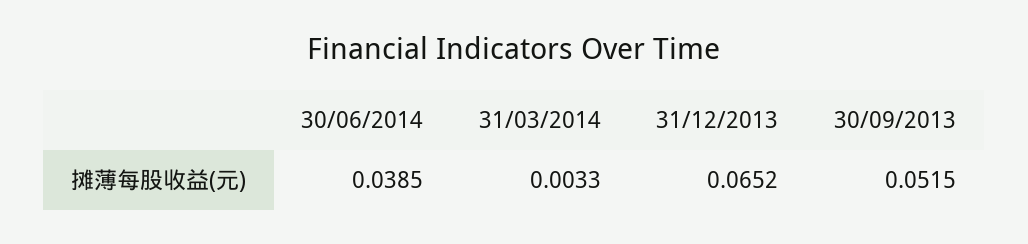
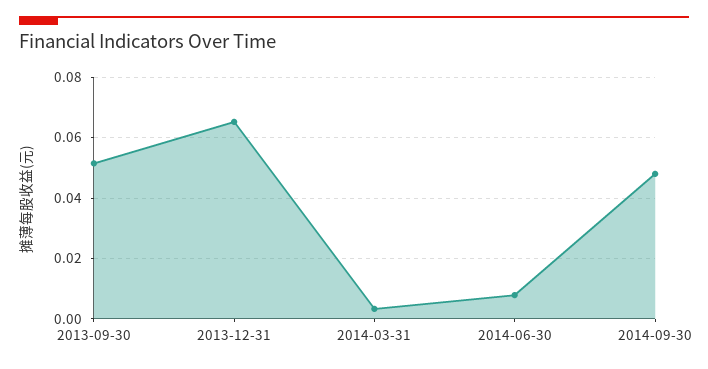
30/06/2014: 0.0385 -> 0.008
2014-09-30: none -> 0.048

